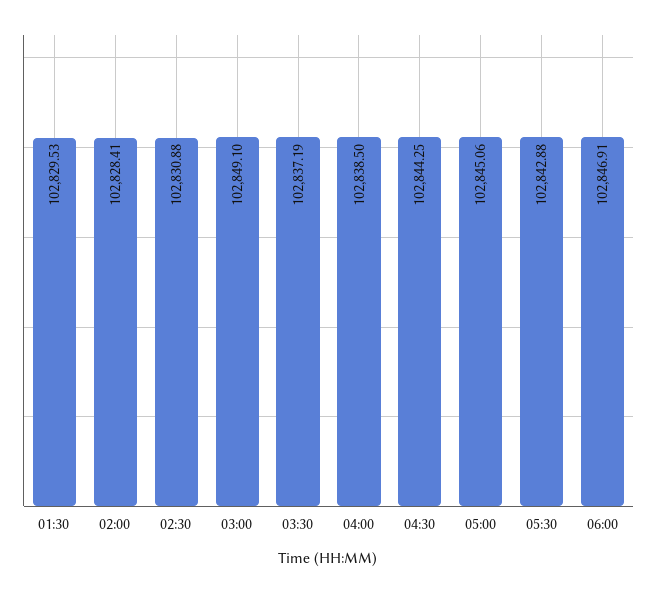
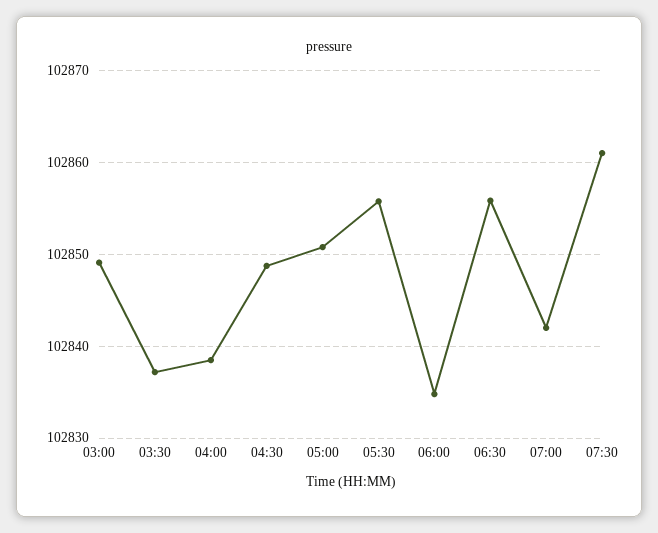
01:30: 102829.53 -> none
02:00: 102828.41 -> none
02:30: 102830.88 -> none
04:30: 102844.25 -> 102849
05:00: 102845.06 -> 102851
05:30: 102842.88 -> 102856
06:00: 102846.91 -> 102835
06:30: none -> 102856
07:00: none -> 102842
07:30: none -> 102861

